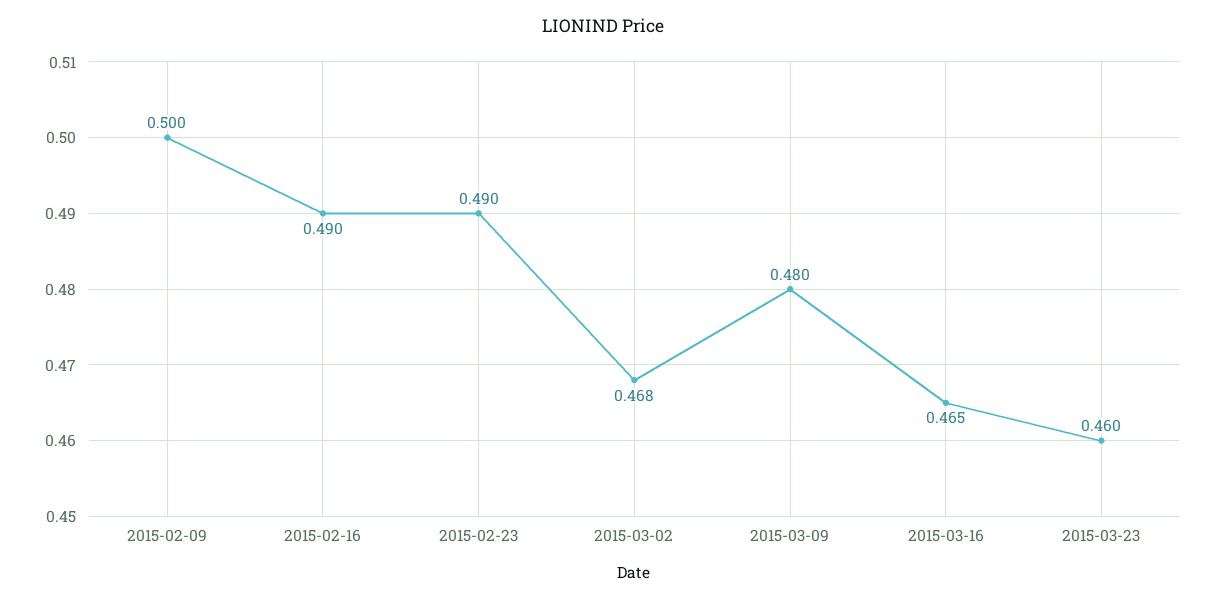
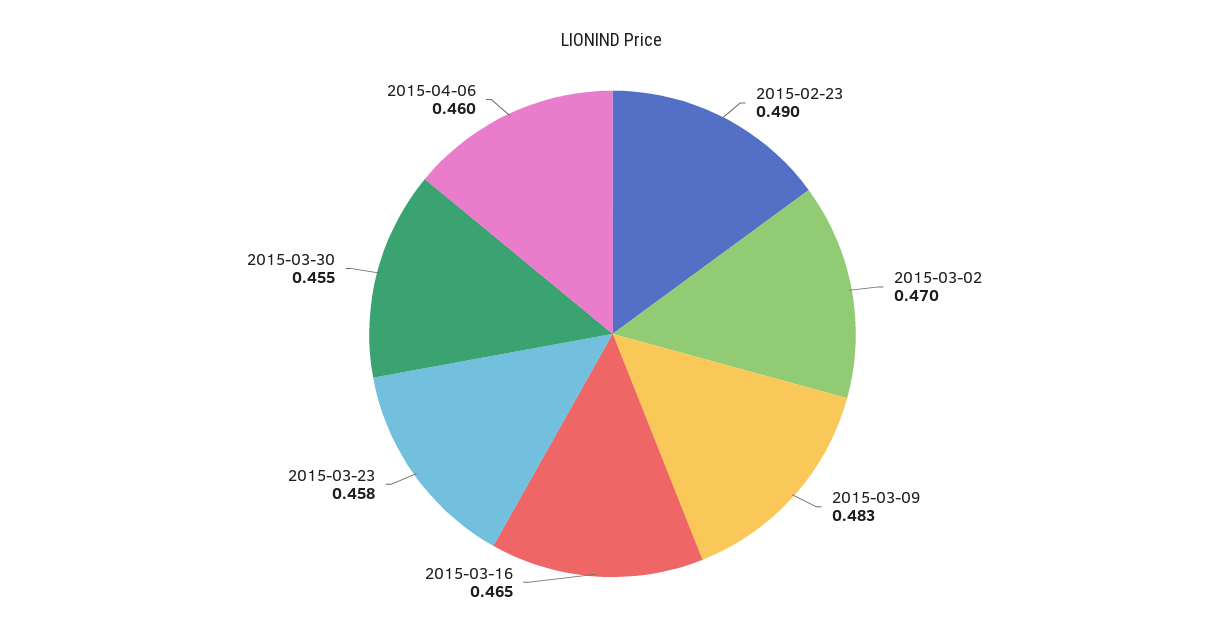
2015-02-09: 0.5 -> none
2015-02-16: 0.49 -> none
2015-03-02: 0.468 -> 0.47
2015-03-09: 0.48 -> 0.483
2015-03-23: 0.46 -> 0.458
2015-03-30: none -> 0.455
2015-04-06: none -> 0.46

